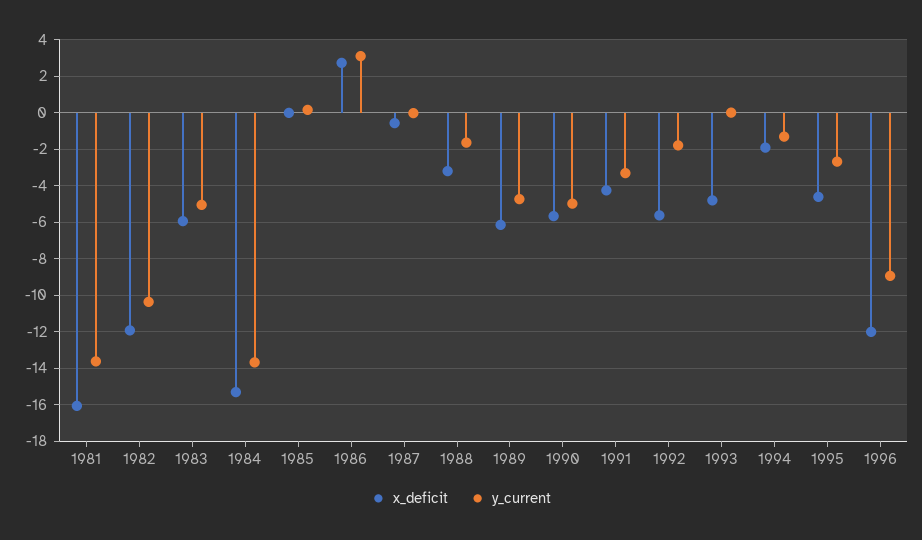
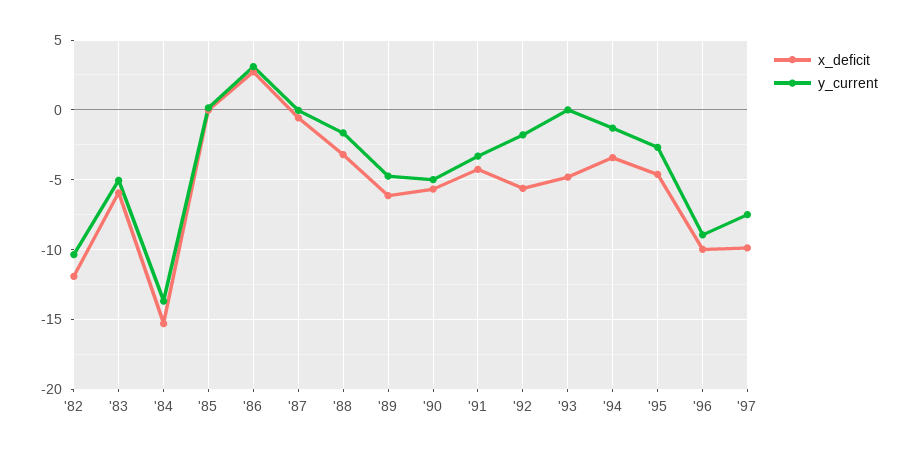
x_deficit, 1981: -16 -> none
y_current, 1981: -13.5 -> none
x_deficit, 1994: -2 -> -3.5
x_deficit, 1996: -12 -> -10
x_deficit, '97: none -> -10
y_current, '97: none -> -7.5

